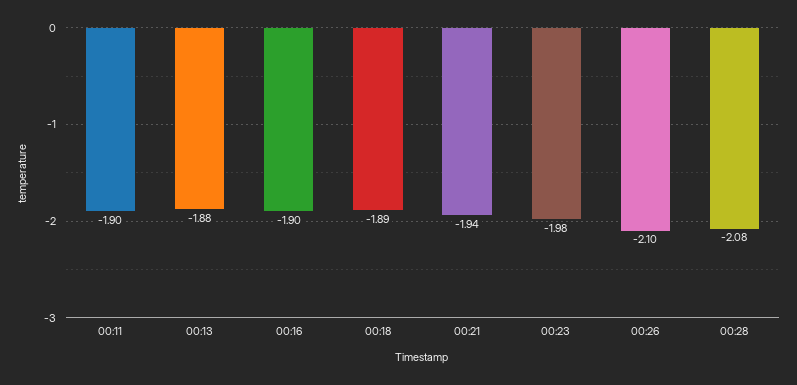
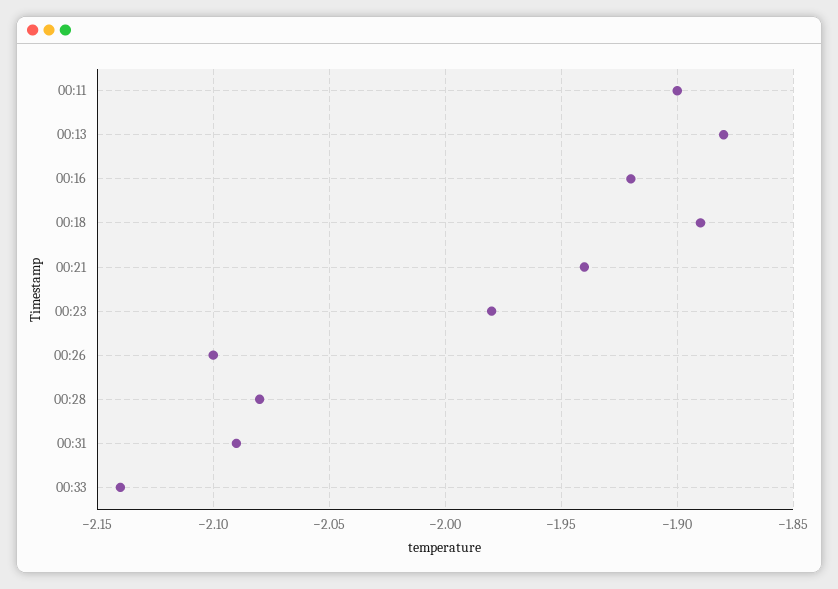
00:16: -1.9 -> -1.92
00:31: none -> -2.09
00:33: none -> -2.14

